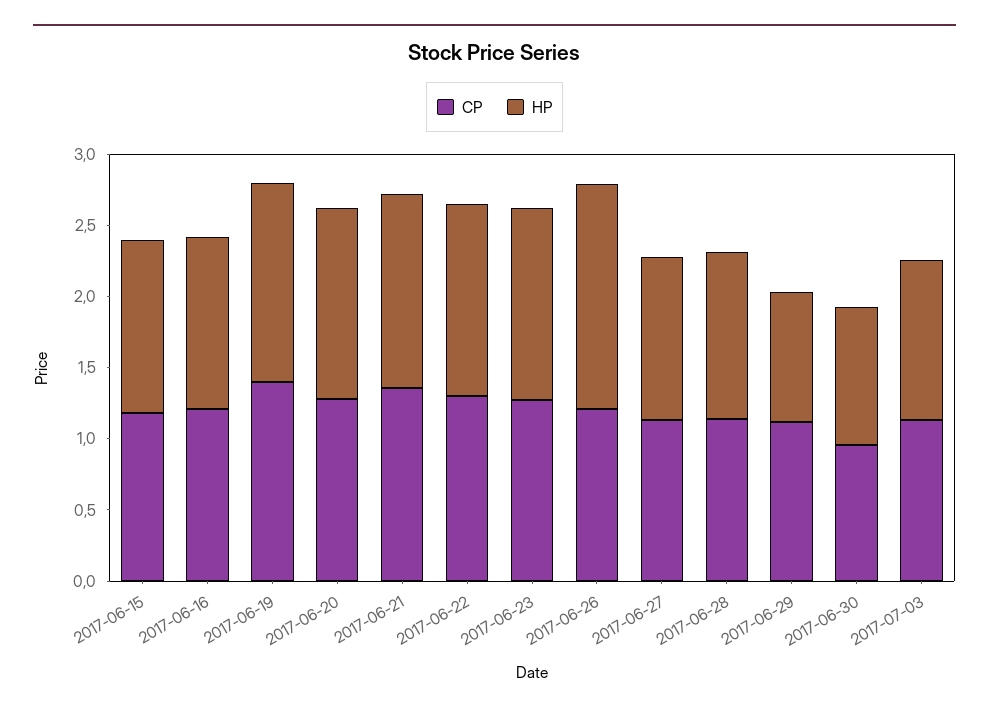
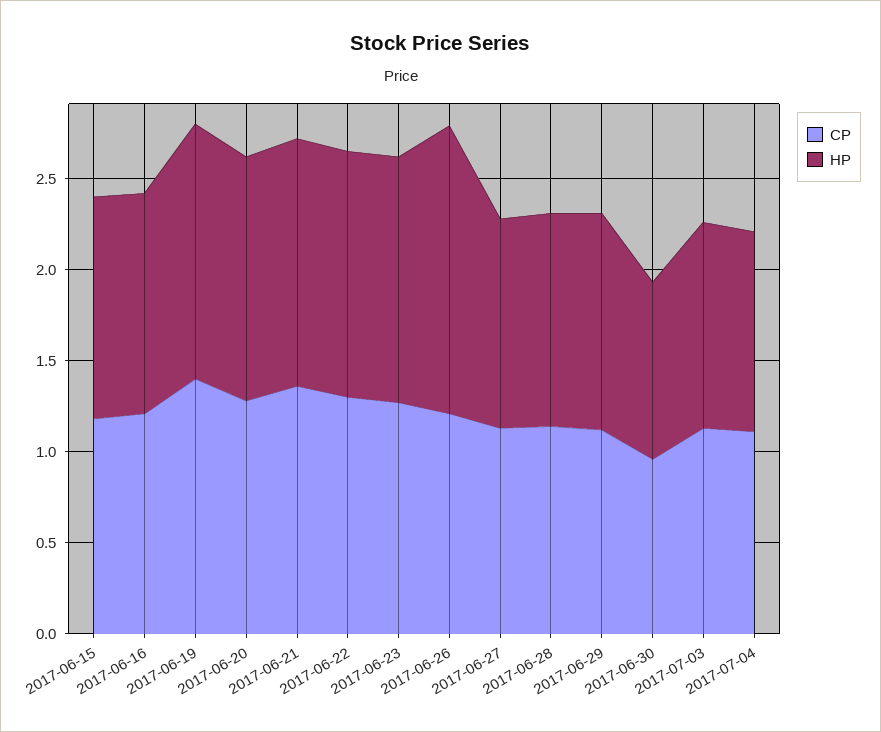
HP, 2017-06-29: 0.9 -> 1.2
CP, 2017-07-04: none -> 1.1
HP, 2017-07-04: none -> 1.1

